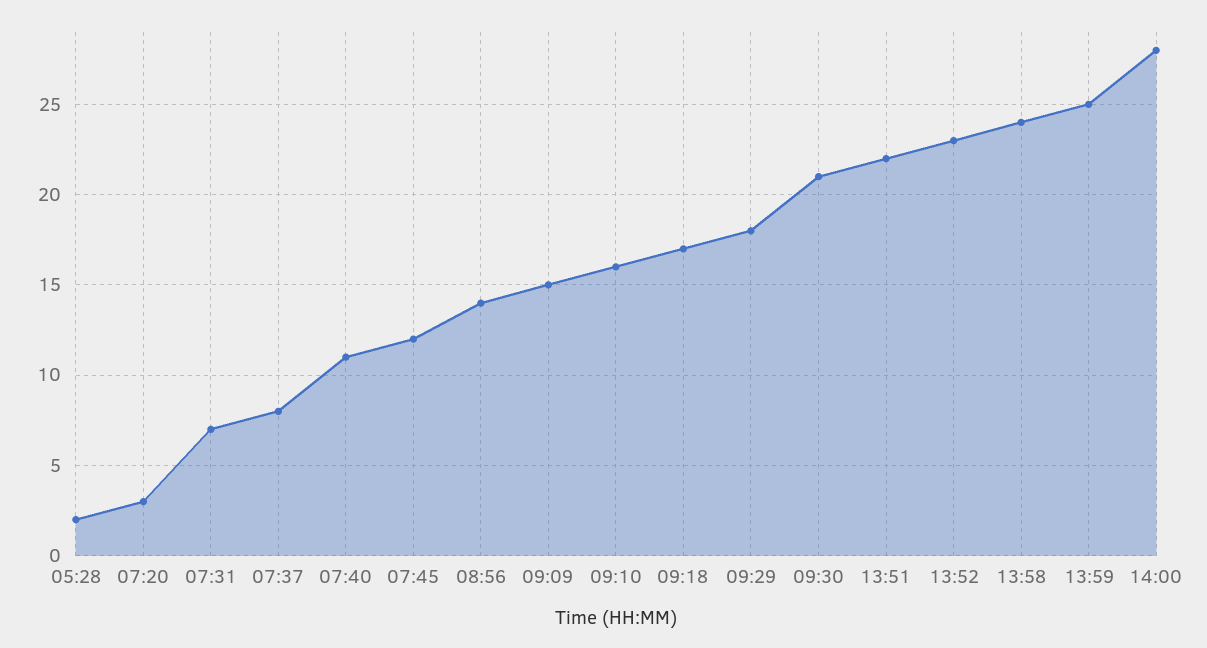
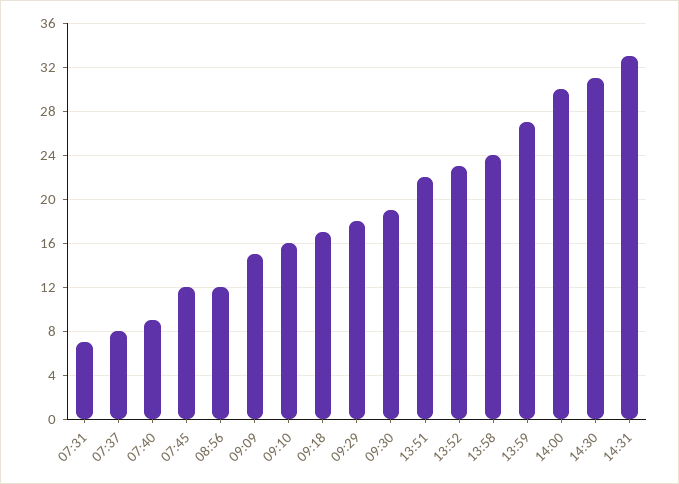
05:28: 2 -> none
07:20: 3 -> none
07:40: 11 -> 9
08:56: 14 -> 12
09:30: 21 -> 19
13:59: 25 -> 27
14:00: 28 -> 30
14:30: none -> 31
14:31: none -> 33

